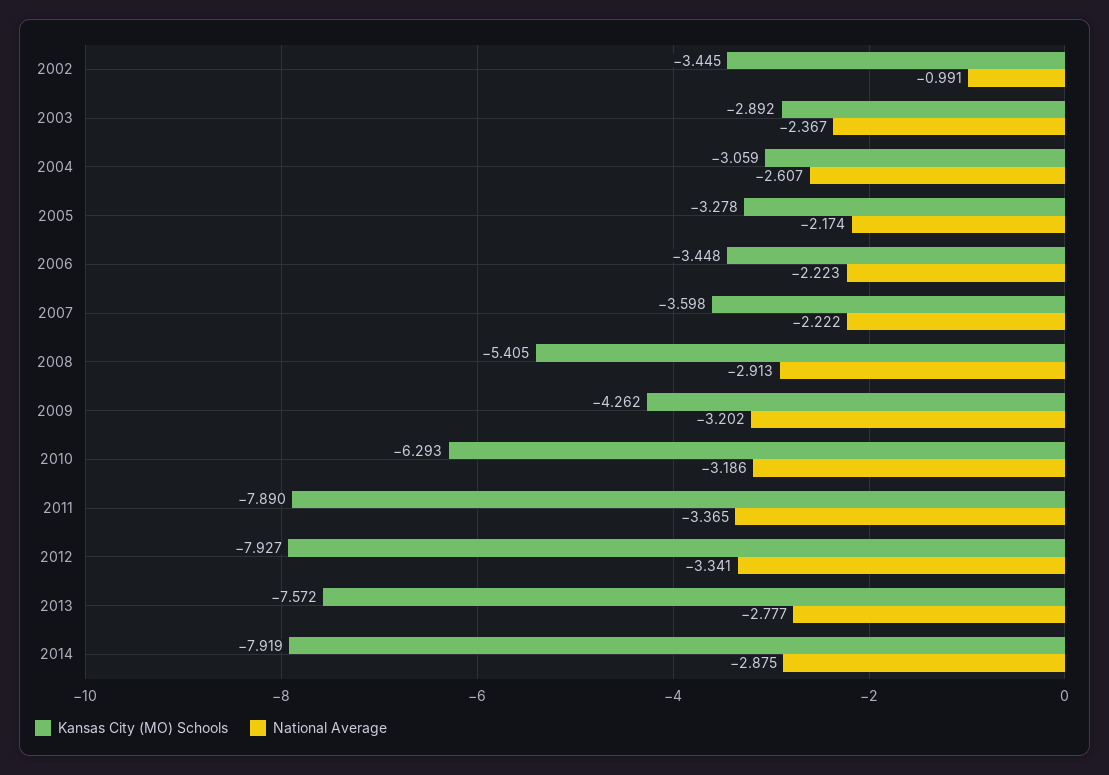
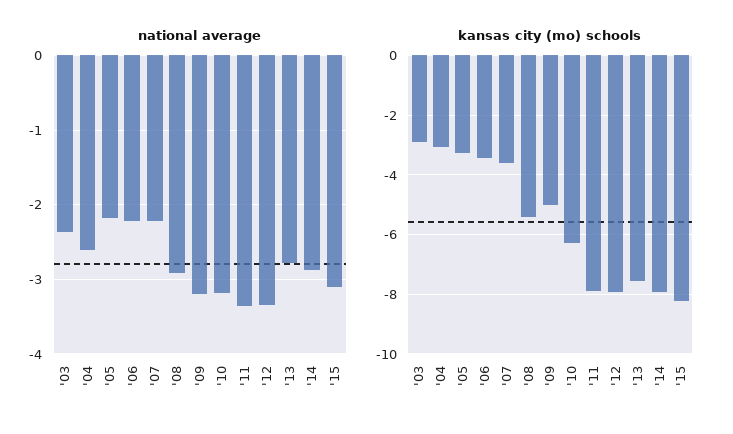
Kansas City (MO) Schools, 2002: -3.445 -> none
National Average, 2002: -0.991 -> none
Kansas City (MO) Schools, 2009: -4.262 -> -5
National Average, '15: none -> -3.1
Kansas City (MO) Schools, '15: none -> -8.25

